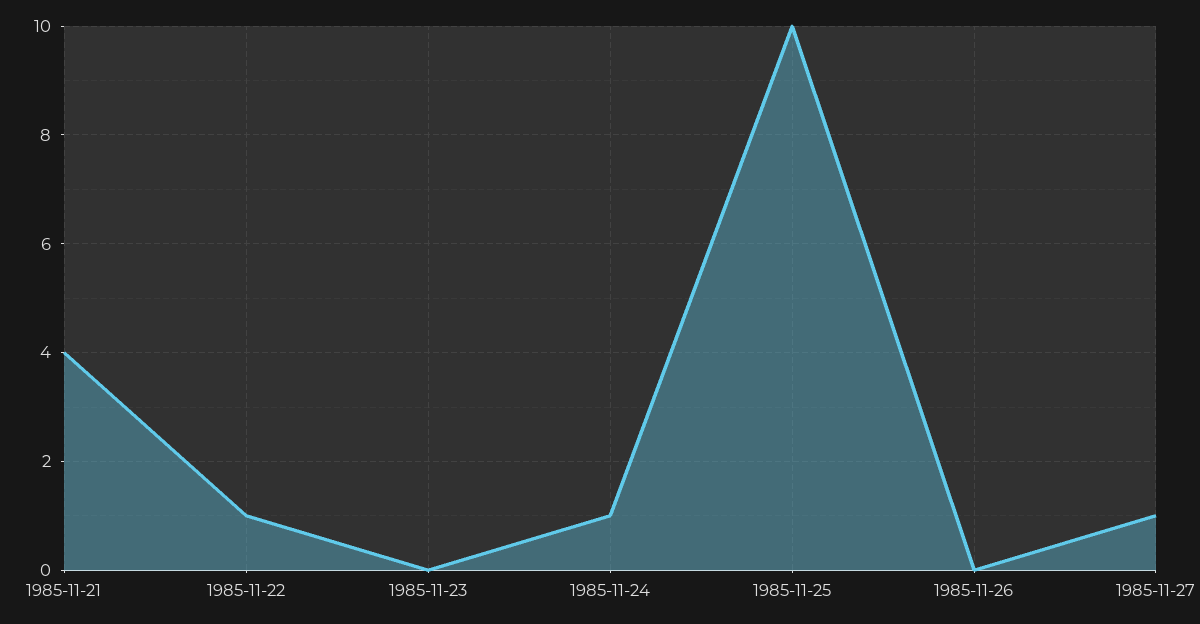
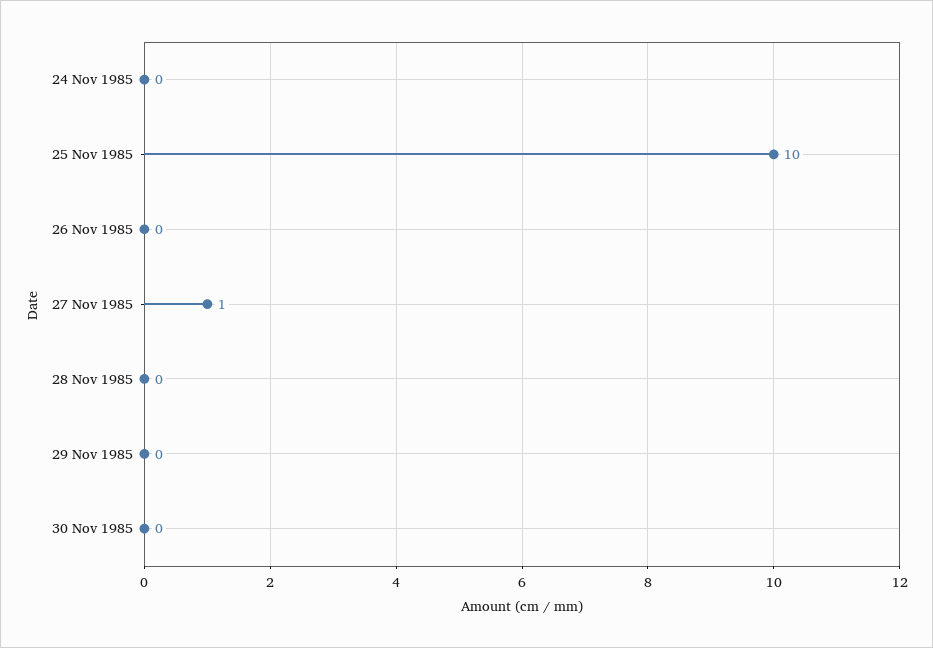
1985-11-21: 4 -> none
1985-11-22: 1 -> none
1985-11-23: 0 -> none
1985-11-24: 1 -> 0
28 Nov 1985: none -> 0
29 Nov 1985: none -> 0
30 Nov 1985: none -> 0

